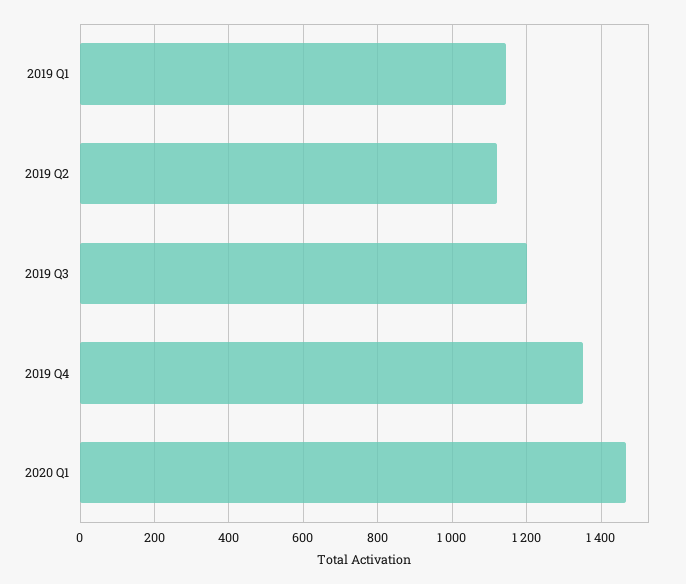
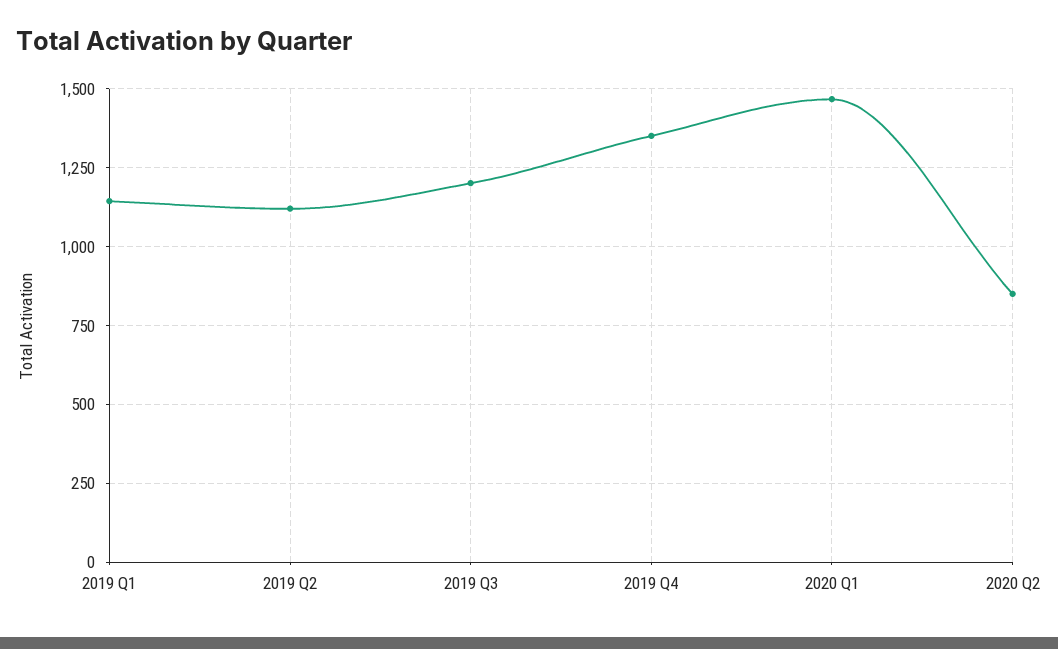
2020 Q2: none -> 850

